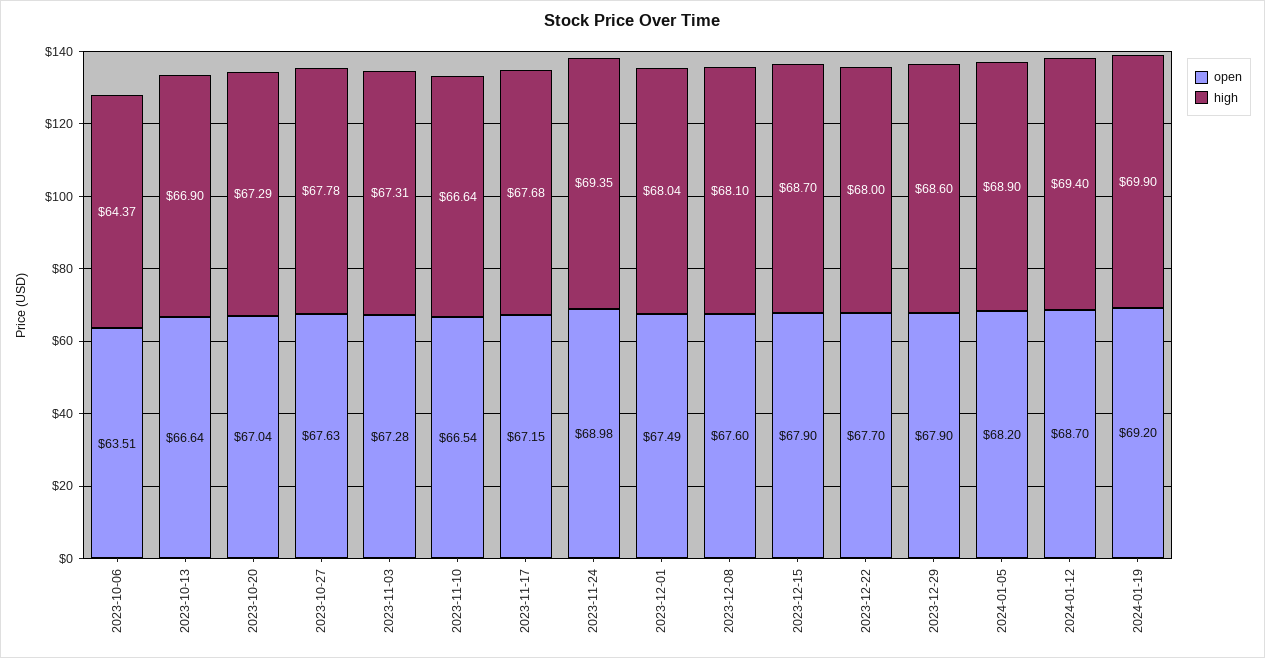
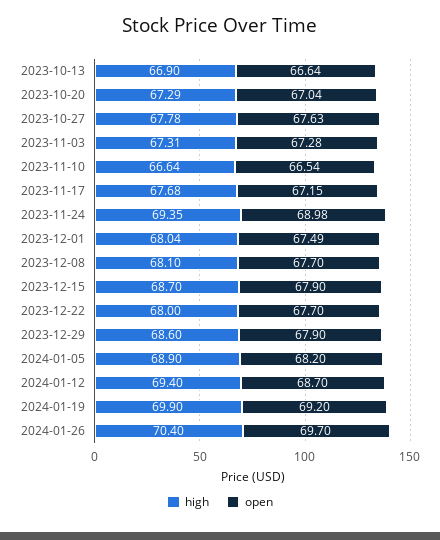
open, 2023-10-06: 63.51 -> none
high, 2023-10-06: 64.37 -> none
open, 2023-12-08: 67.6 -> 67.7
high, 2024-01-26: none -> 70.4
open, 2024-01-26: none -> 69.7

